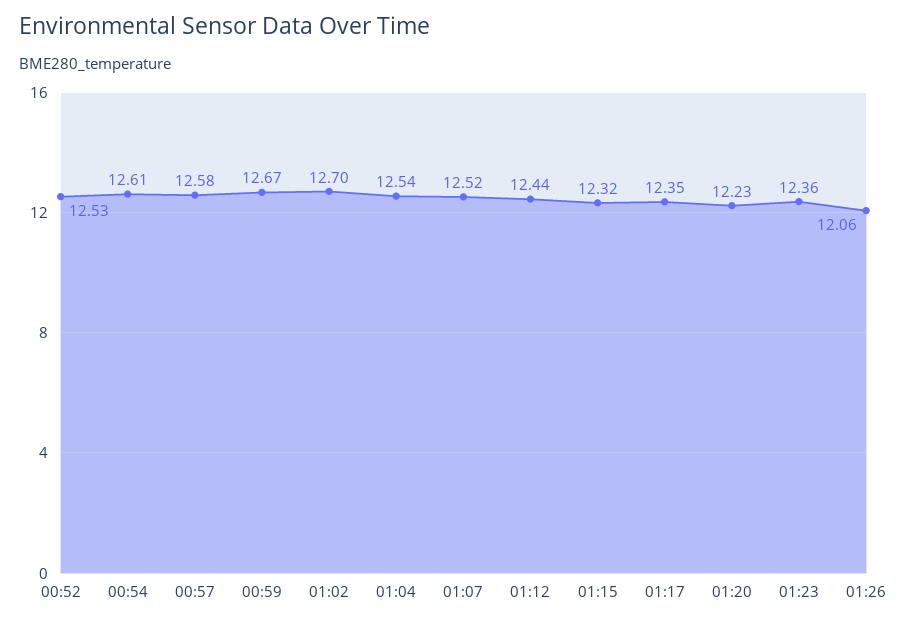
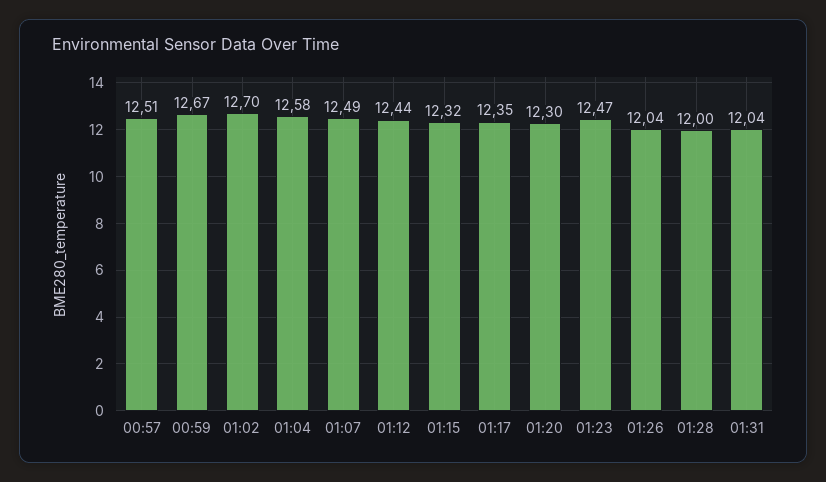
00:52: 12.53 -> none
00:54: 12.61 -> none
00:57: 12.58 -> 12.51
01:04: 12.54 -> 12.58
01:07: 12.52 -> 12.49
01:20: 12.23 -> 12.3
01:23: 12.36 -> 12.47
01:26: 12.06 -> 12.04
01:28: none -> 12
01:31: none -> 12.04

